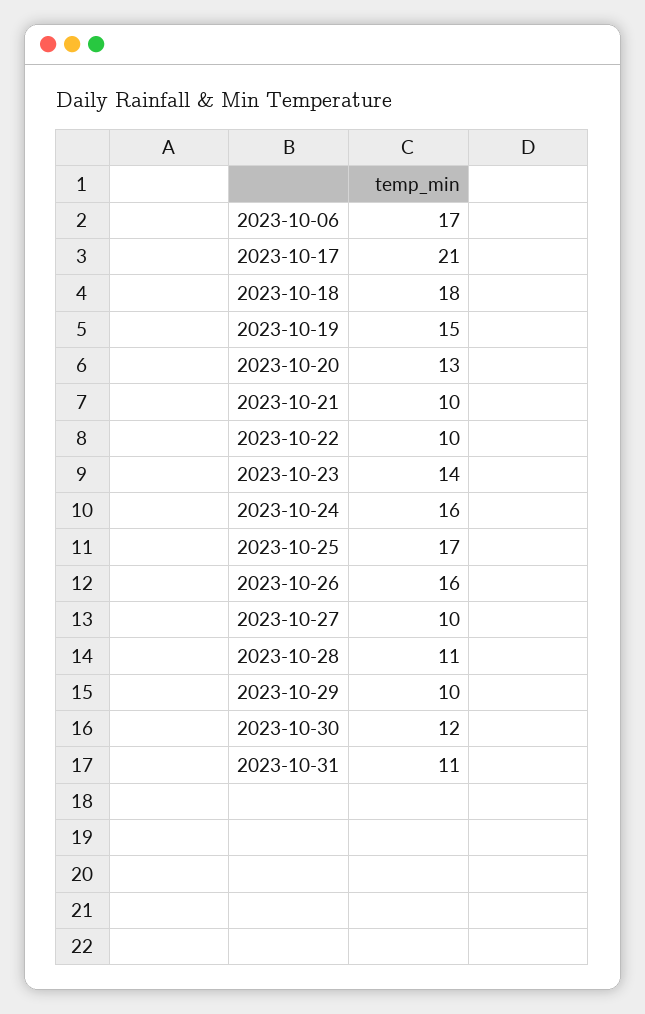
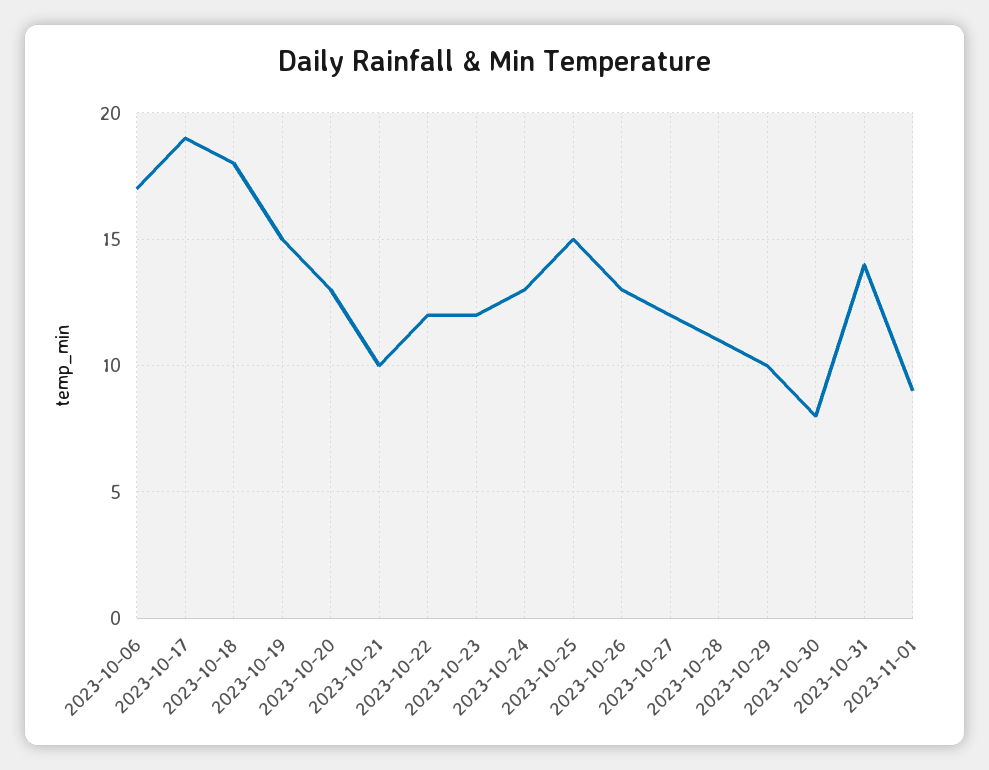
2023-10-17: 21 -> 19
2023-10-22: 10 -> 12
2023-10-23: 14 -> 12
2023-10-24: 16 -> 13
2023-10-25: 17 -> 15
2023-10-26: 16 -> 13
2023-10-27: 10 -> 12
2023-10-30: 12 -> 8
2023-10-31: 11 -> 14
2023-11-01: none -> 9

